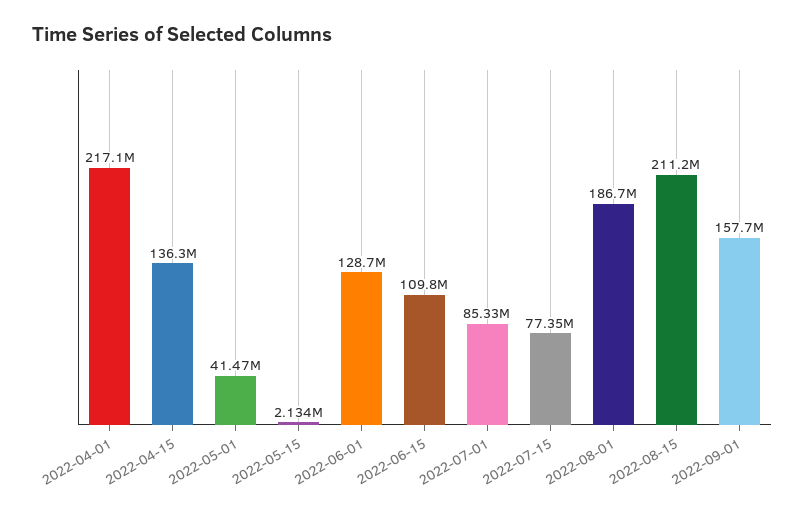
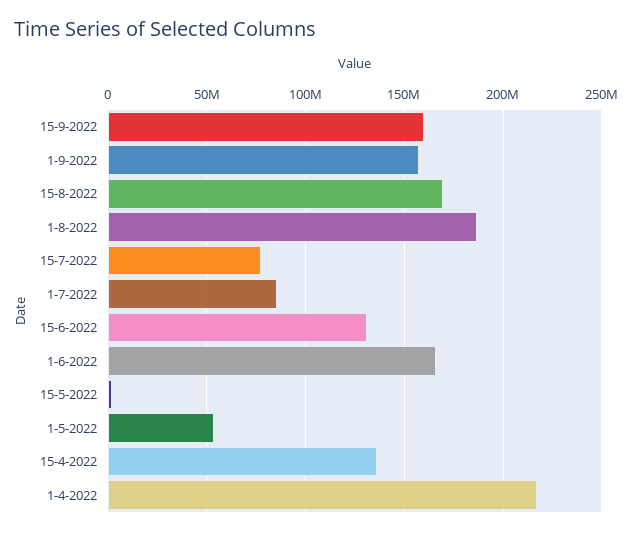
2022-05-01: 41470000 -> 55000000
2022-06-01: 128700000 -> 165000000
2022-06-15: 109800000 -> 130000000
2022-08-15: 211200000 -> 170000000
15-9-2022: none -> 160000000

